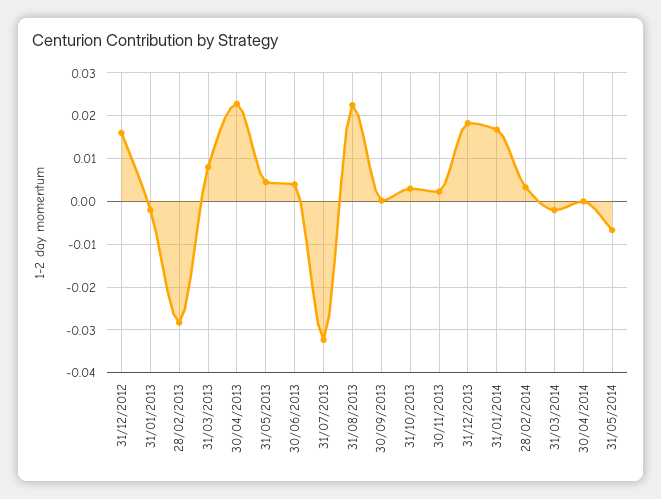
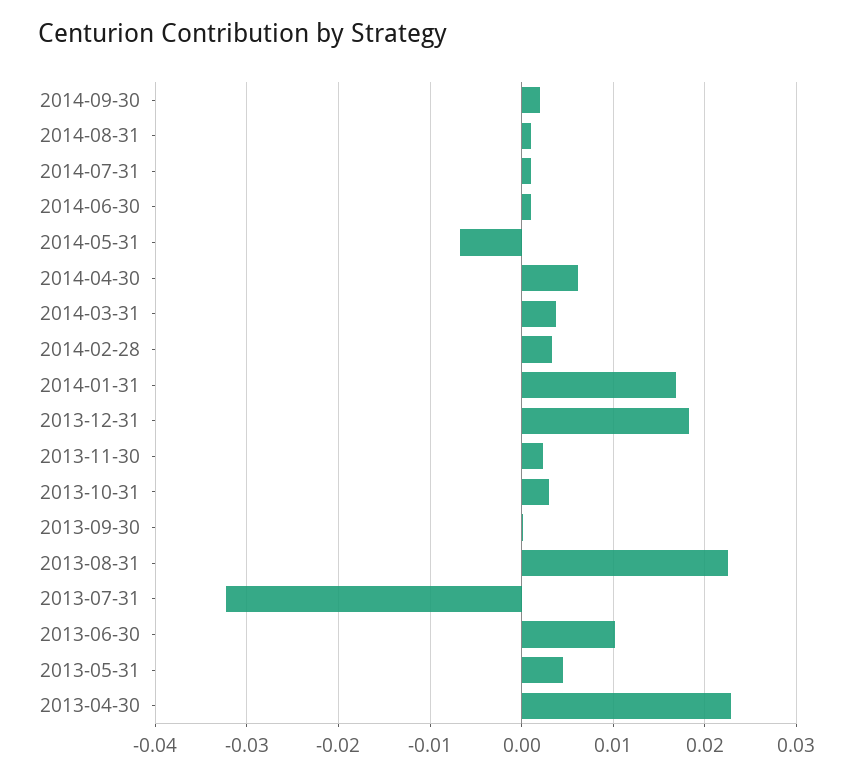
31/12/2012: 0.016 -> none
31/01/2013: -0.002 -> none
28/02/2013: -0.028 -> none
31/03/2013: 0.008 -> none
30/06/2013: 0.004 -> 0.01
31/03/2014: -0.002 -> 0.004
30/04/2014: 0 -> 0.006
2014-09-30: none -> 0.002
2014-08-31: none -> 0.001
2014-07-31: none -> 0.001
2014-06-30: none -> 0.001

